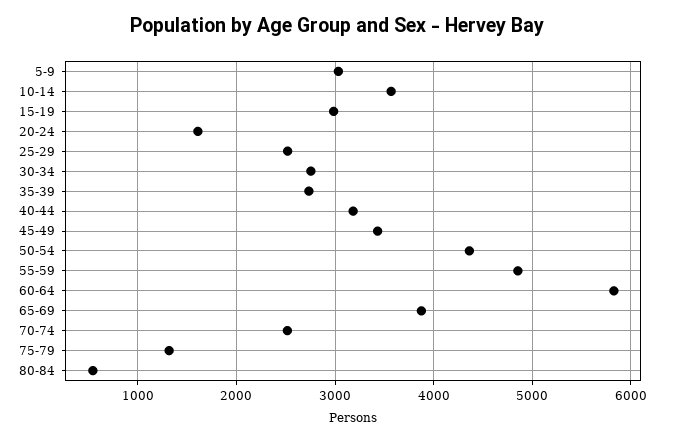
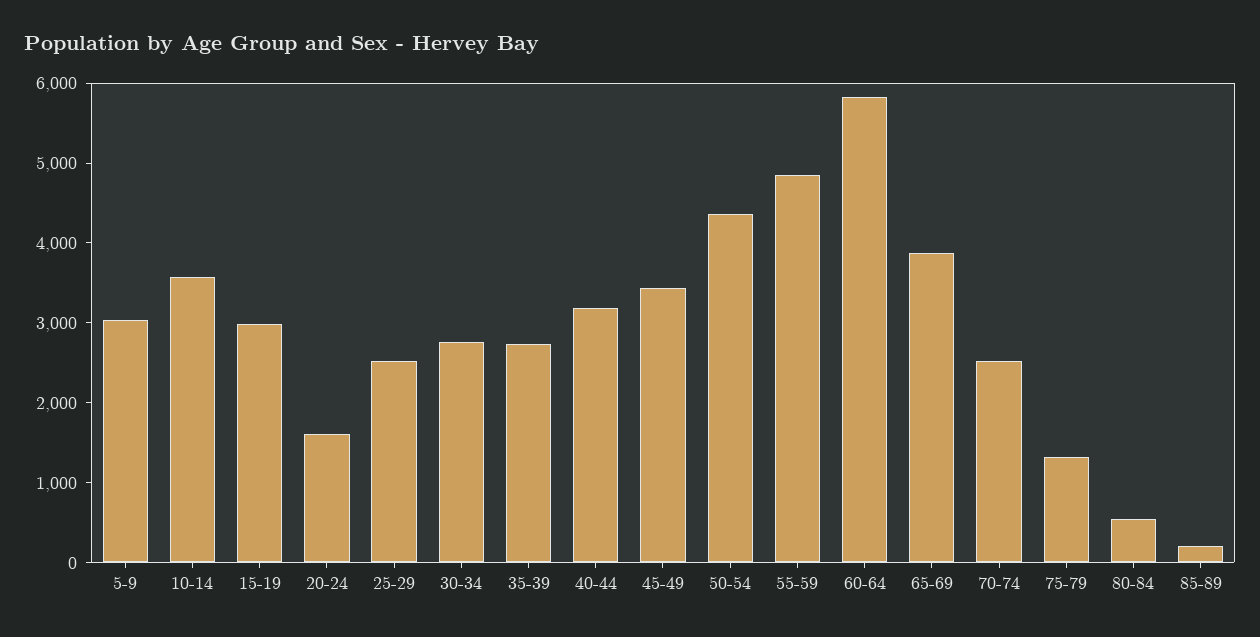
85-89: none -> 200

